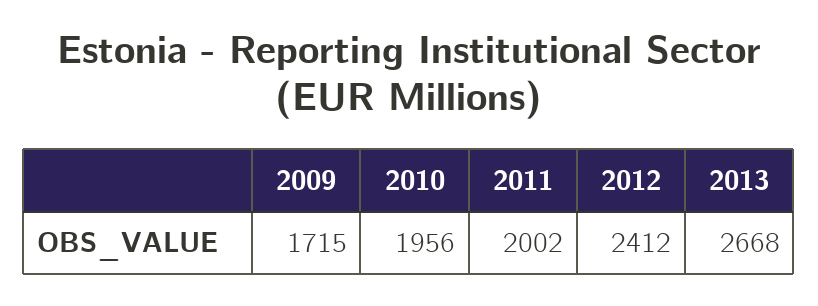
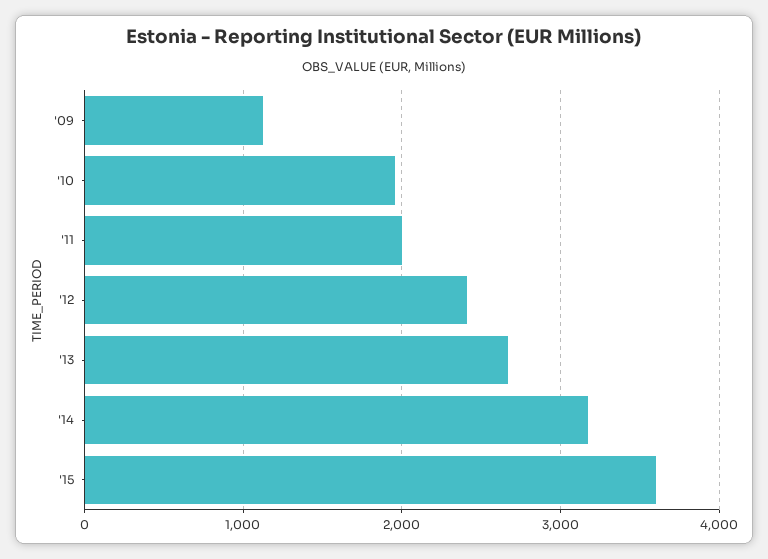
2009: 1715 -> 1100
'14: none -> 3200
'15: none -> 3600

